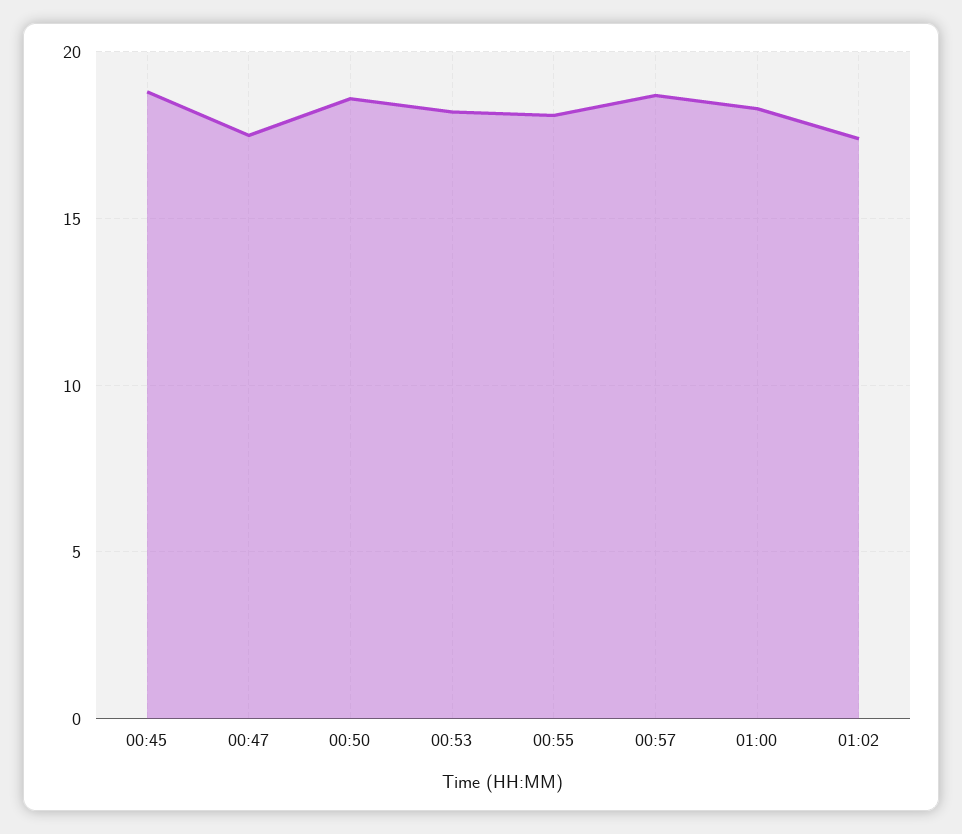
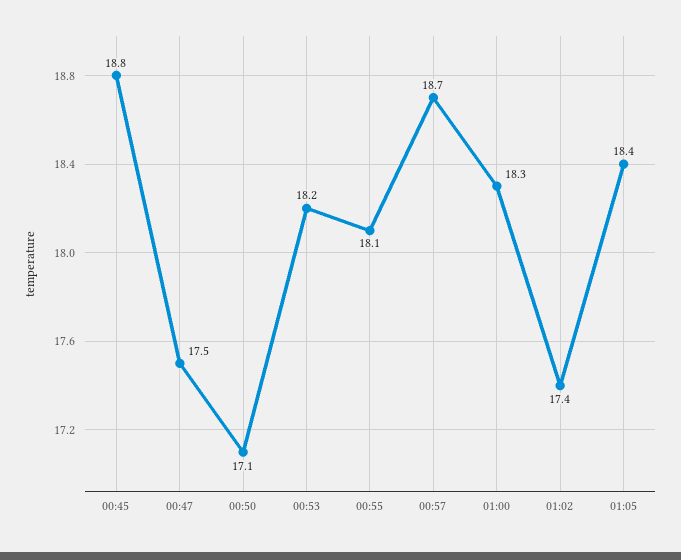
00:50: 18.5 -> 17.1
01:05: none -> 18.4

